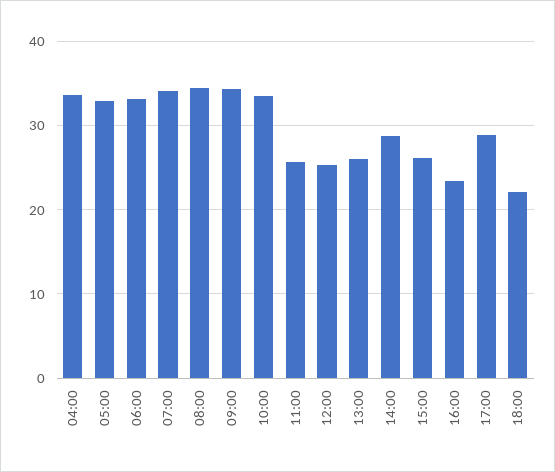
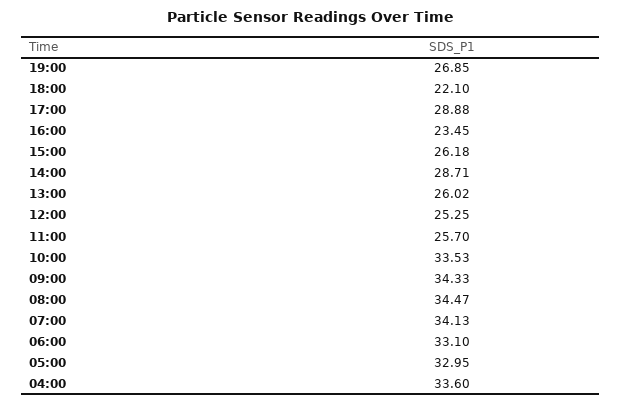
19:00: none -> 26.85

